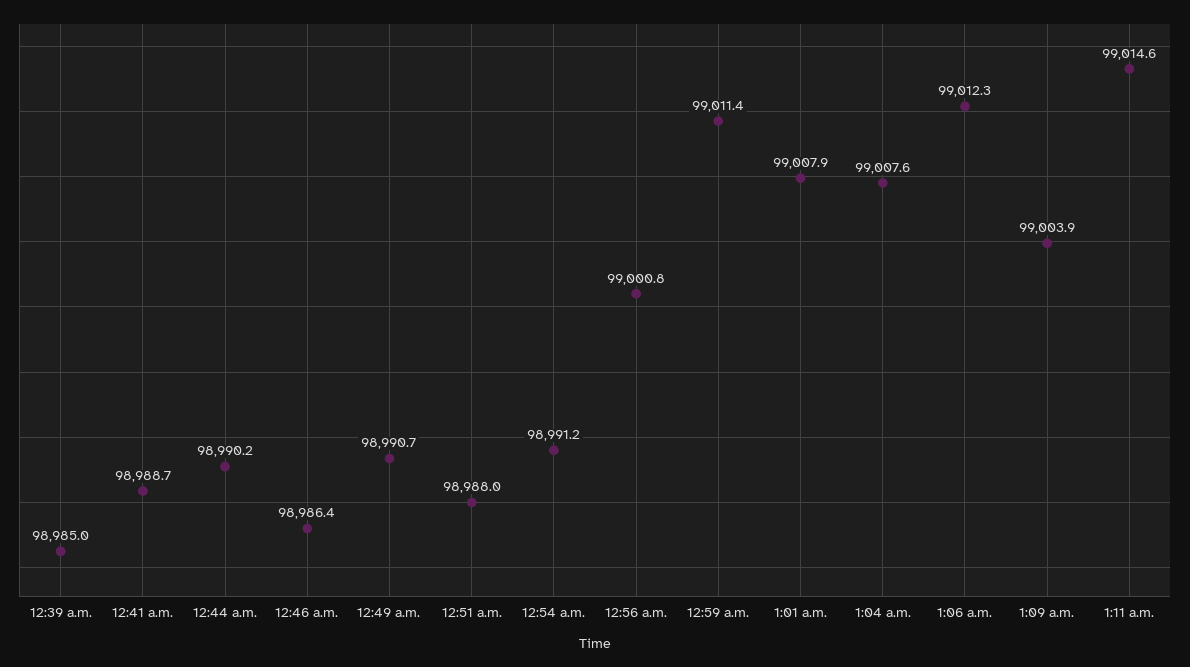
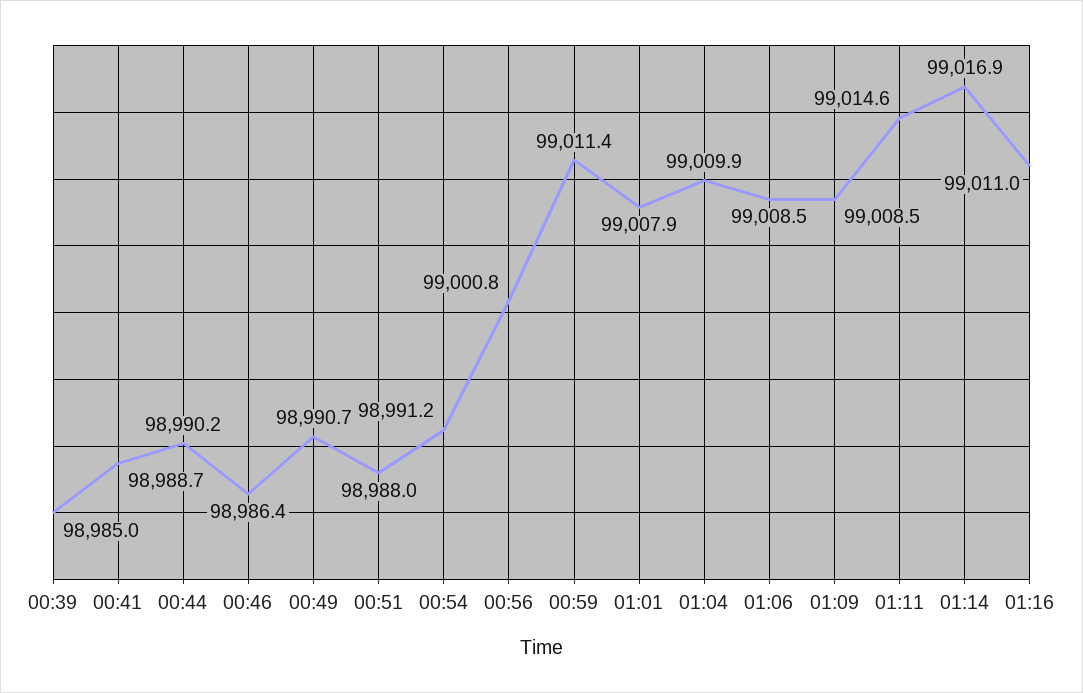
1:04 a.m.: 99007.6 -> 99009.9
1:06 a.m.: 99012.3 -> 99008.5
1:09 a.m.: 99003.9 -> 99008.5
01:14: none -> 99016.9
01:16: none -> 99011

